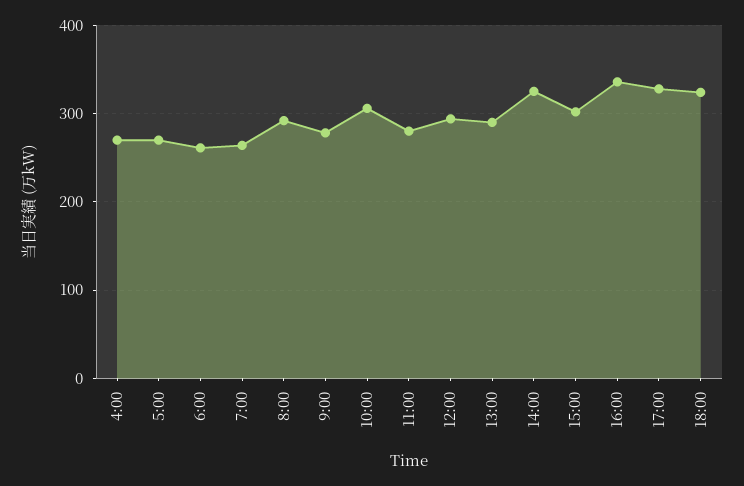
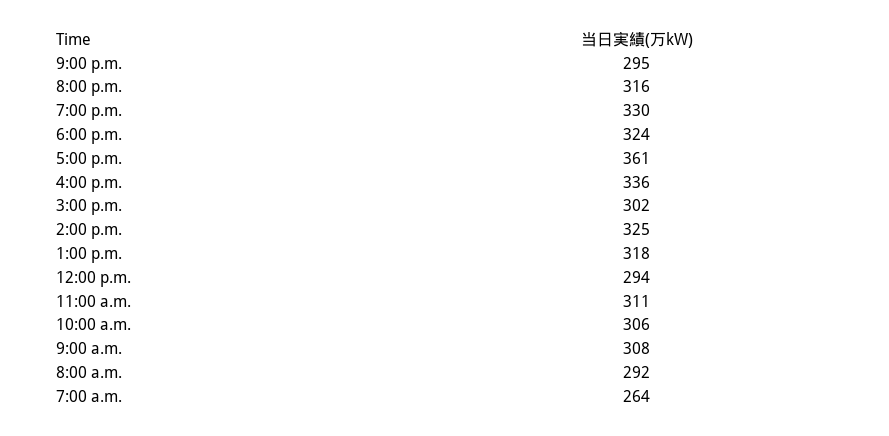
4:00: 270 -> none
5:00: 270 -> none
6:00: 260 -> none
9:00: 280 -> 308
11:00: 280 -> 311
13:00: 290 -> 318
17:00: 330 -> 361
9:00 p.m.: none -> 295
8:00 p.m.: none -> 316
7:00 p.m.: none -> 330

